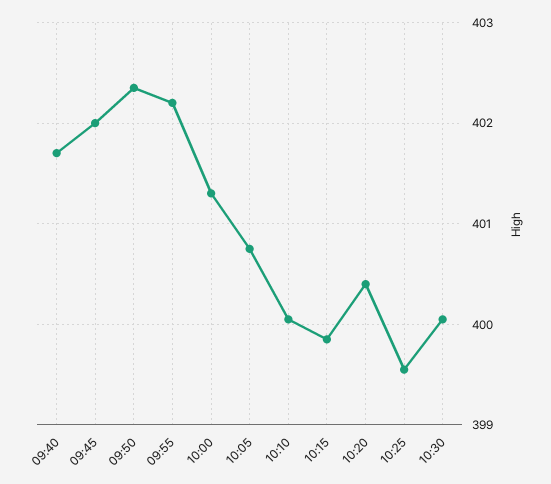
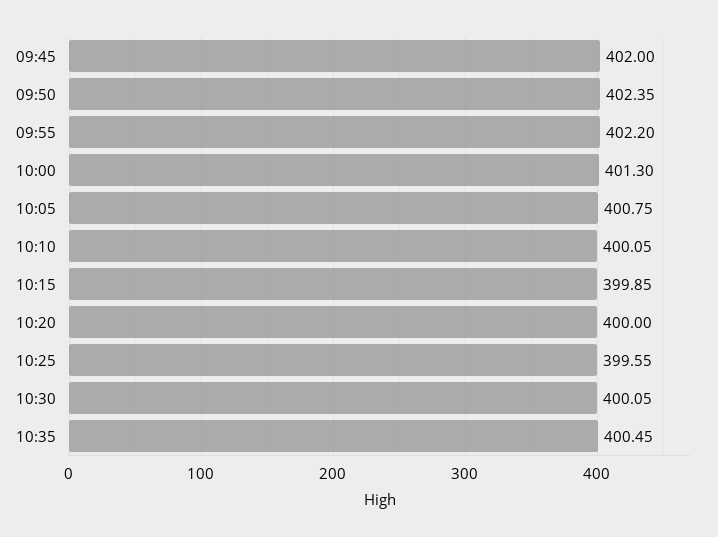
09:40: 401.7 -> none
10:20: 400.4 -> 400
10:35: none -> 400.45

